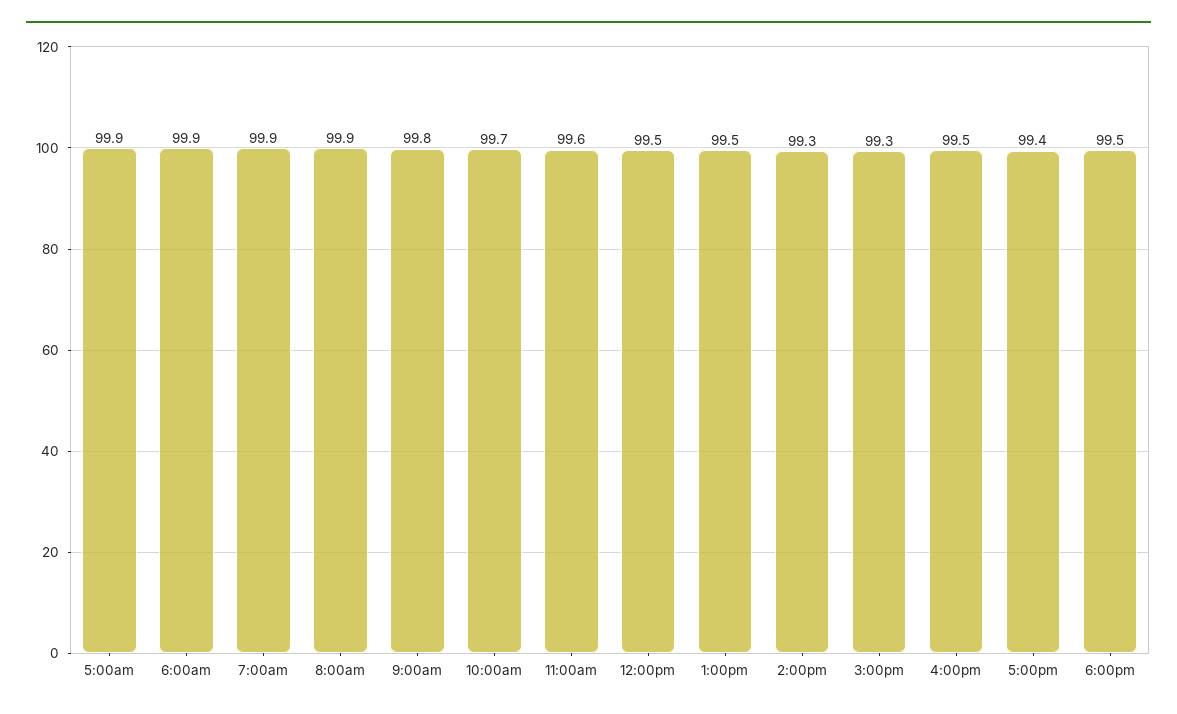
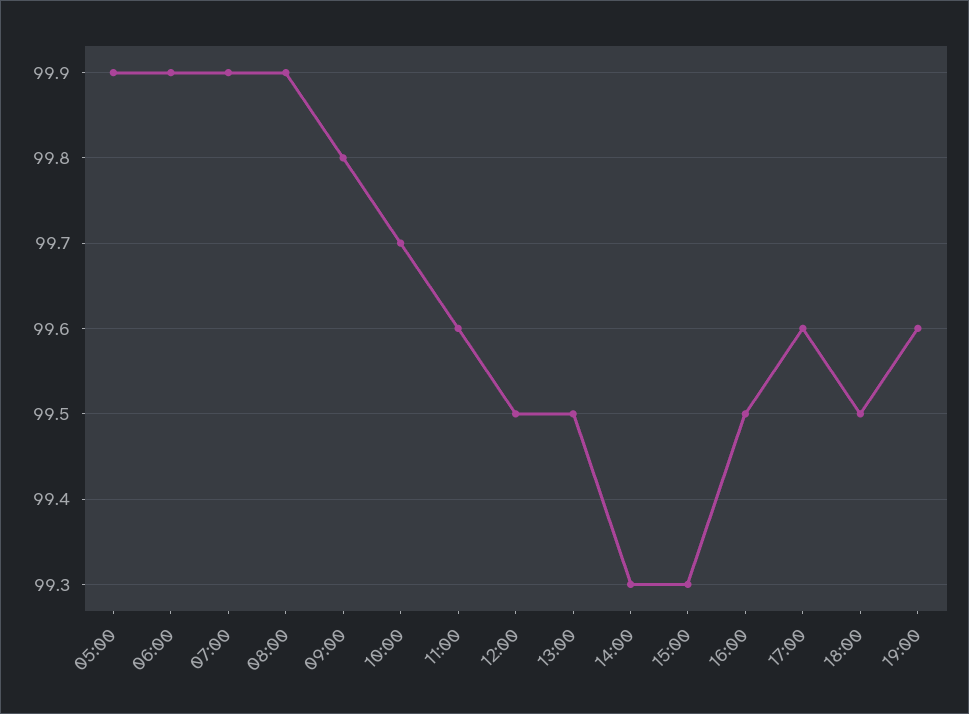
5:00pm: 99.4 -> 99.6
19:00: none -> 99.6

